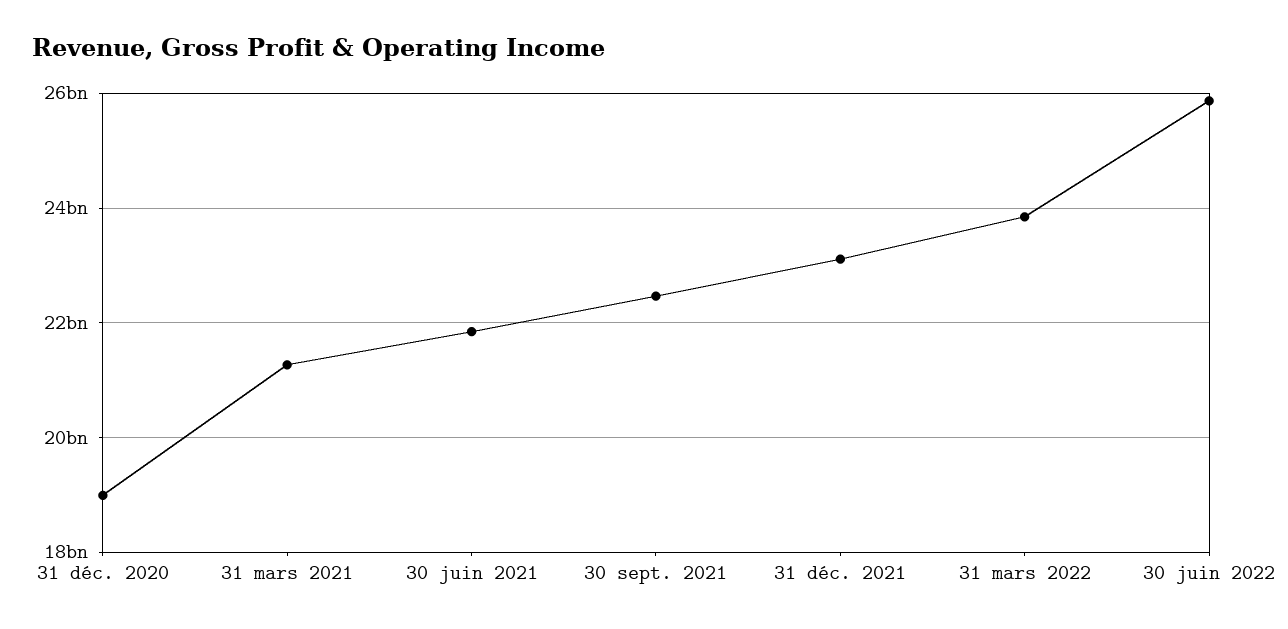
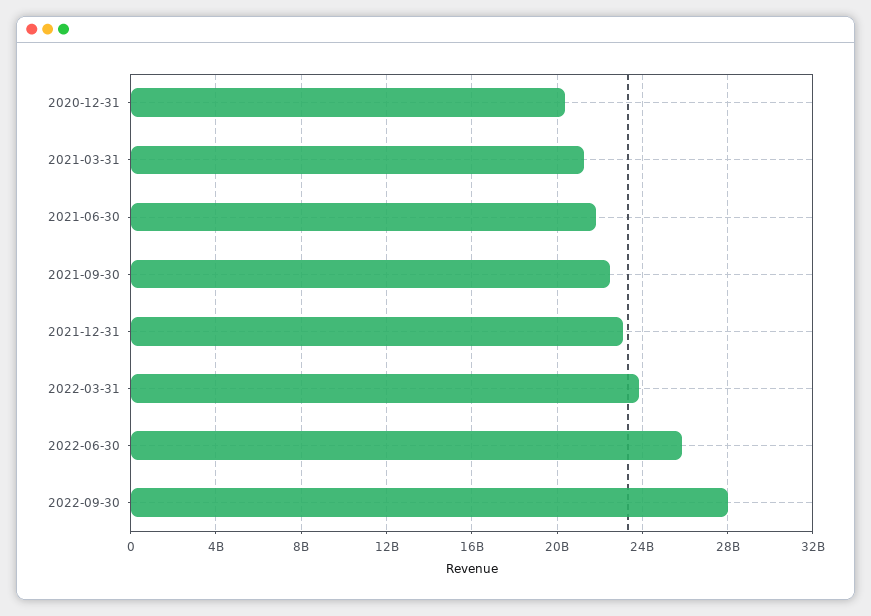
31 déc. 2020: 19000000000 -> 20500000000
2022-09-30: none -> 28000000000

